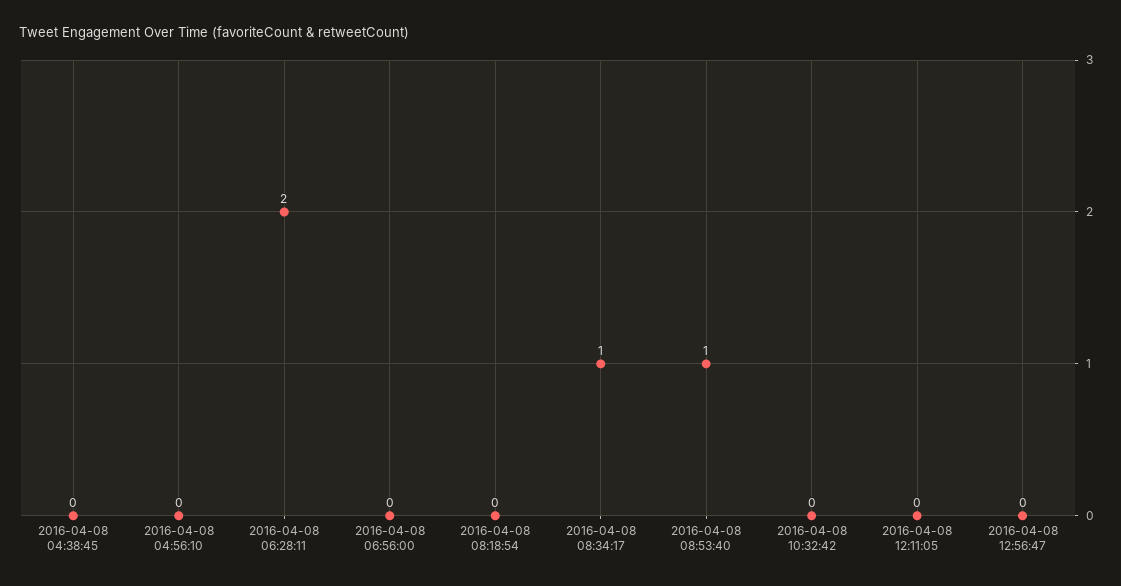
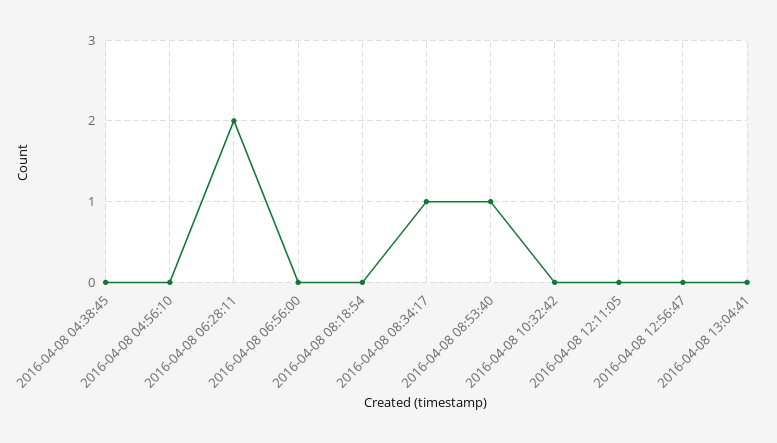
2016-04-08 13:04:41: none -> 0

